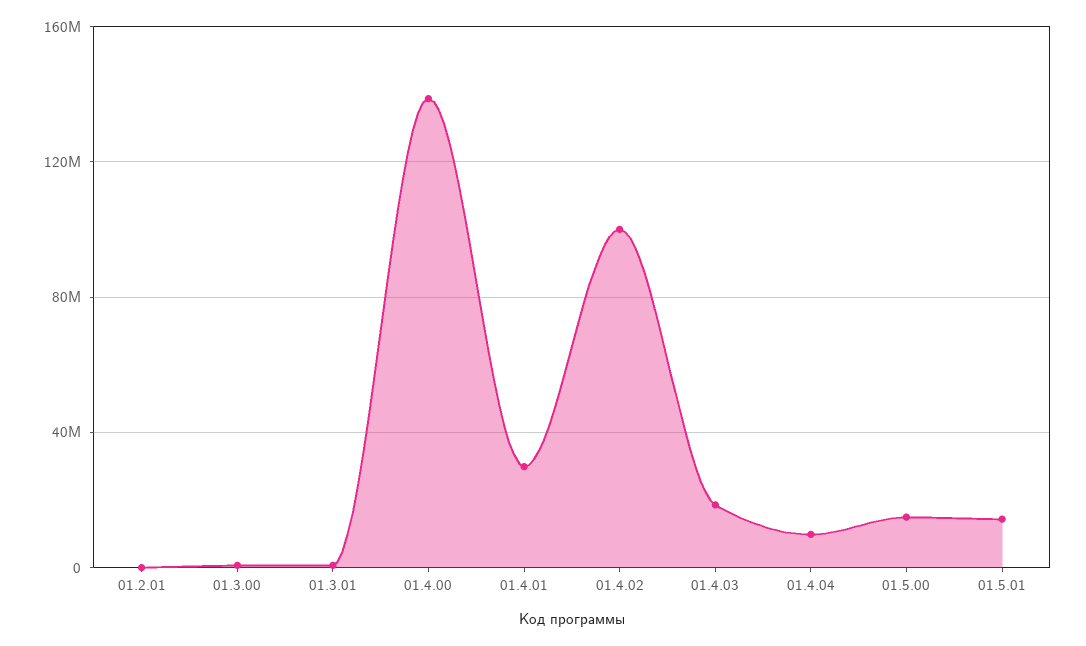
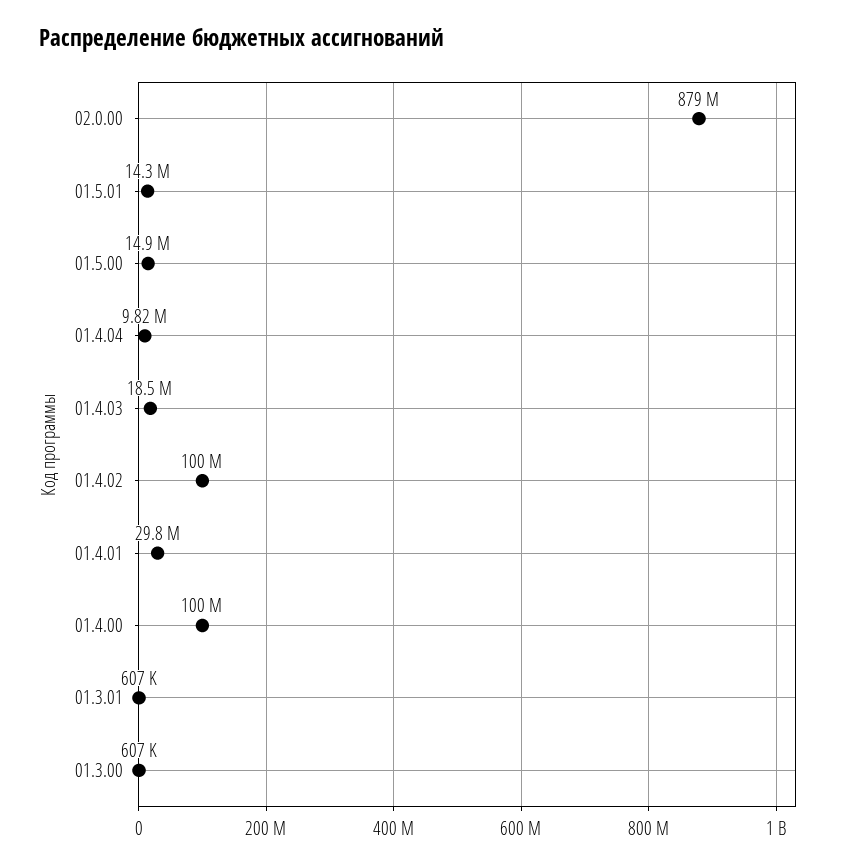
01.2.01: 0 -> none
01.4.00: 140000000 -> 100000000
02.0.00: none -> 879000000

